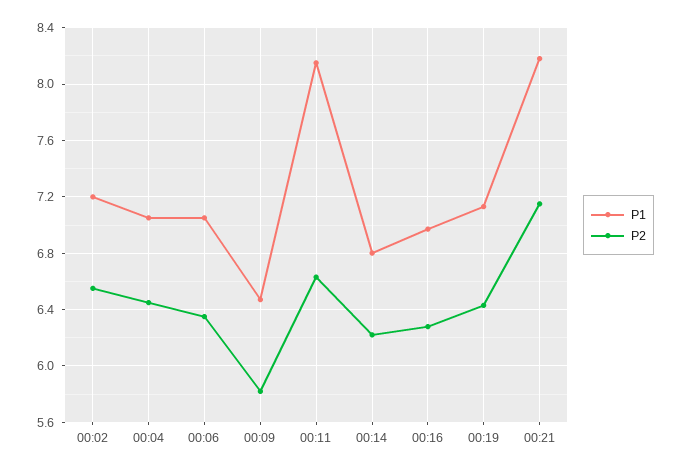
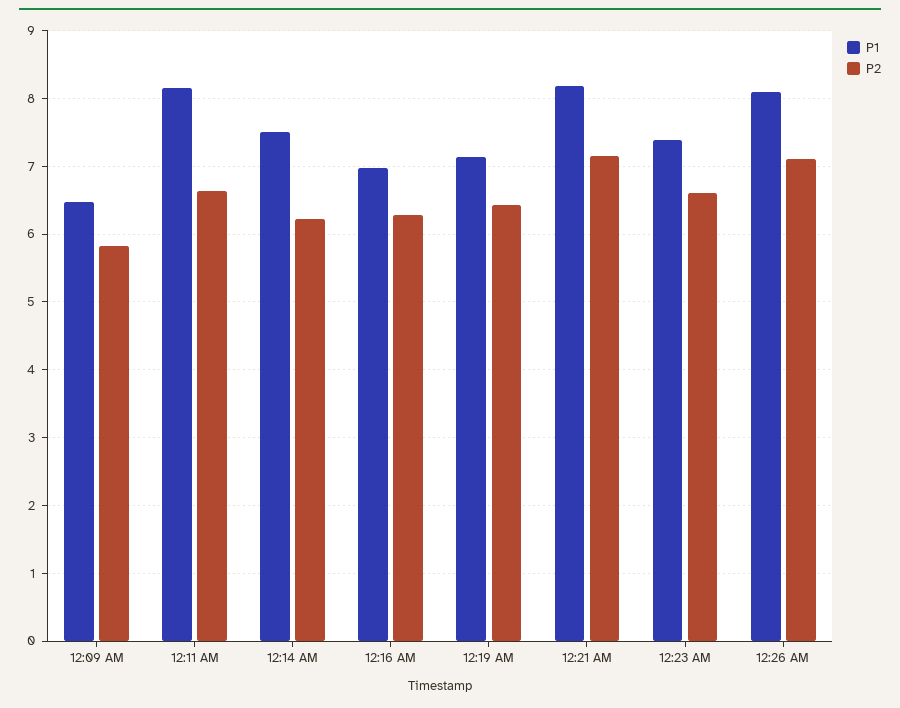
P1, 00:02: 7.2 -> none
P2, 00:02: 6.55 -> none
P1, 00:04: 7.05 -> none
P2, 00:04: 6.45 -> none
P1, 00:06: 7.05 -> none
P2, 00:06: 6.35 -> none
P1, 00:14: 6.8 -> 7.5
P1, 12:23 AM: none -> 7.4
P2, 12:23 AM: none -> 6.6
P1, 12:26 AM: none -> 8.1
P2, 12:26 AM: none -> 7.1

